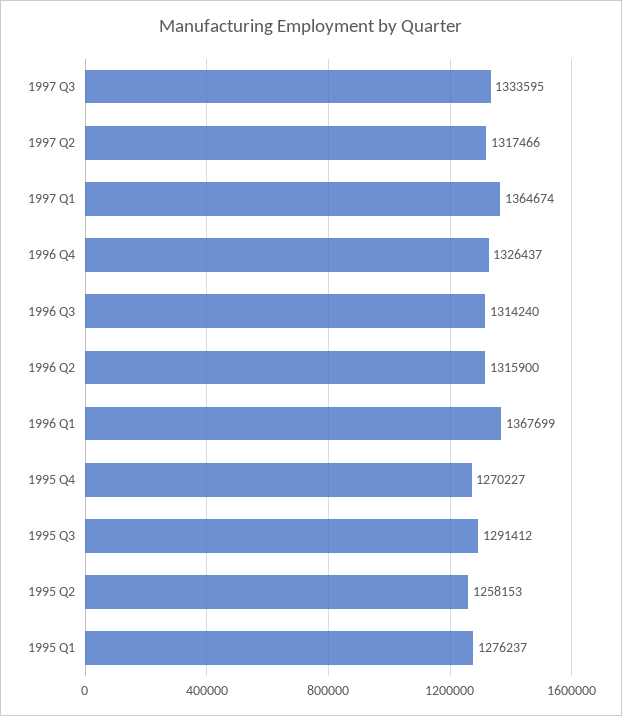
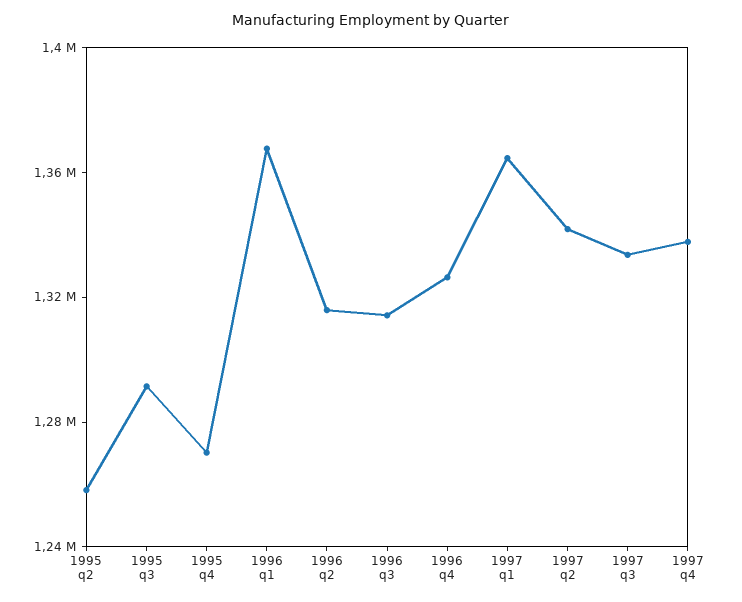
1997 Q2: 1317466 -> 1340000
1995 Q1: 1276237 -> none
1997 q4: none -> 1340000

